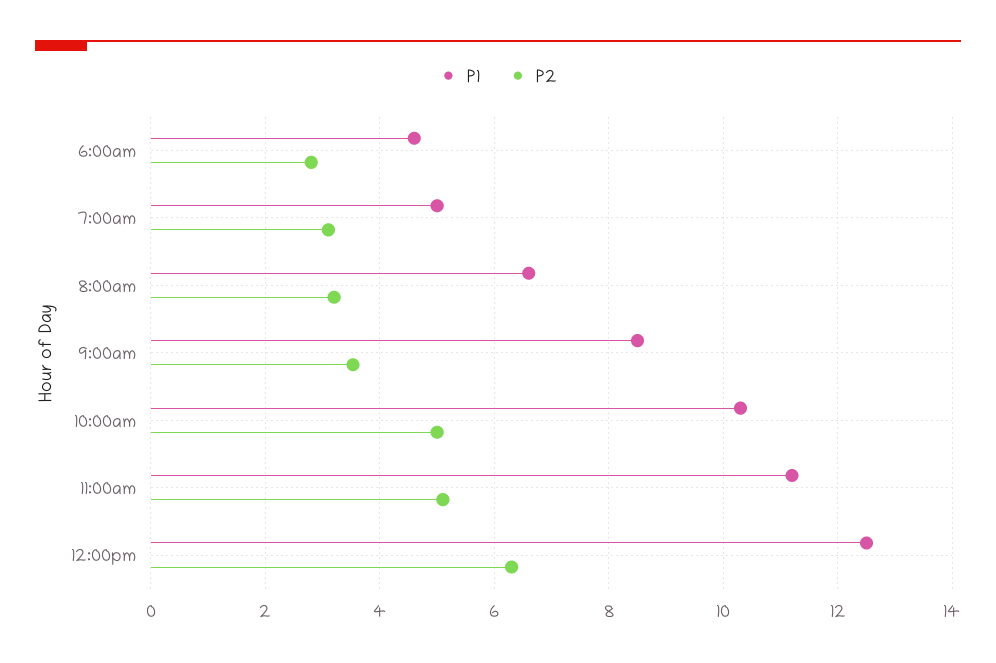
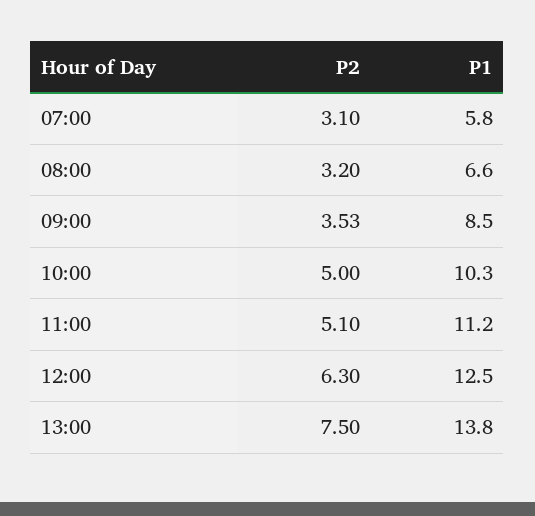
P1, 6:00am: 4.6 -> none
P2, 6:00am: 2.8 -> none
P1, 7:00am: 5 -> 5.8
P2, 13:00: none -> 7.5
P1, 13:00: none -> 13.8

